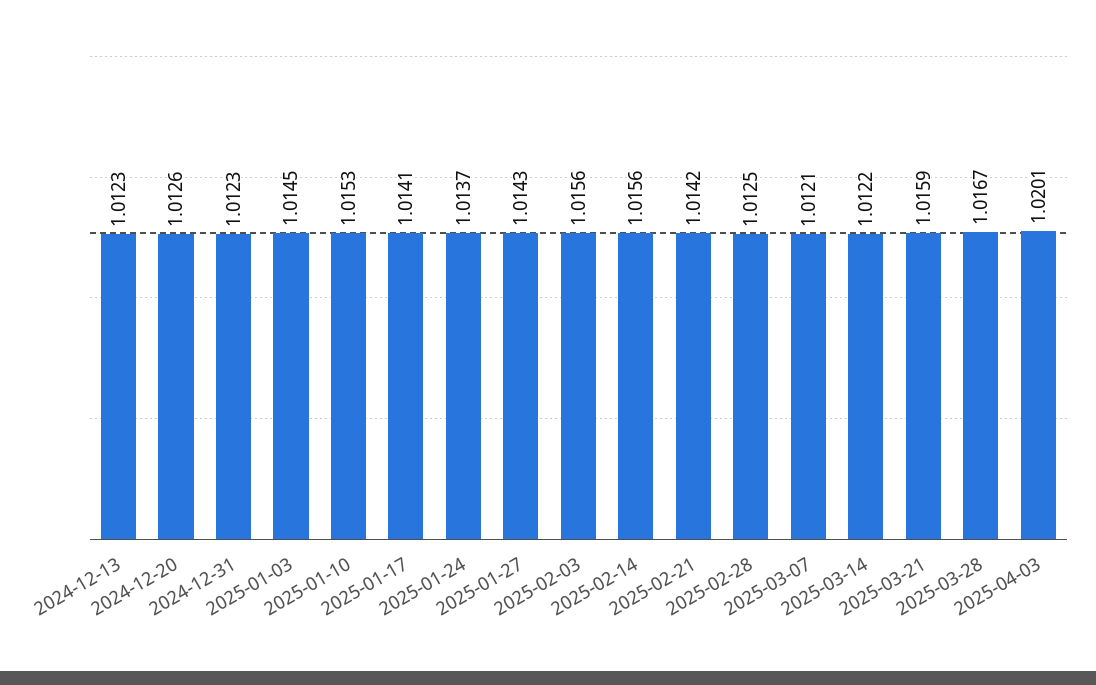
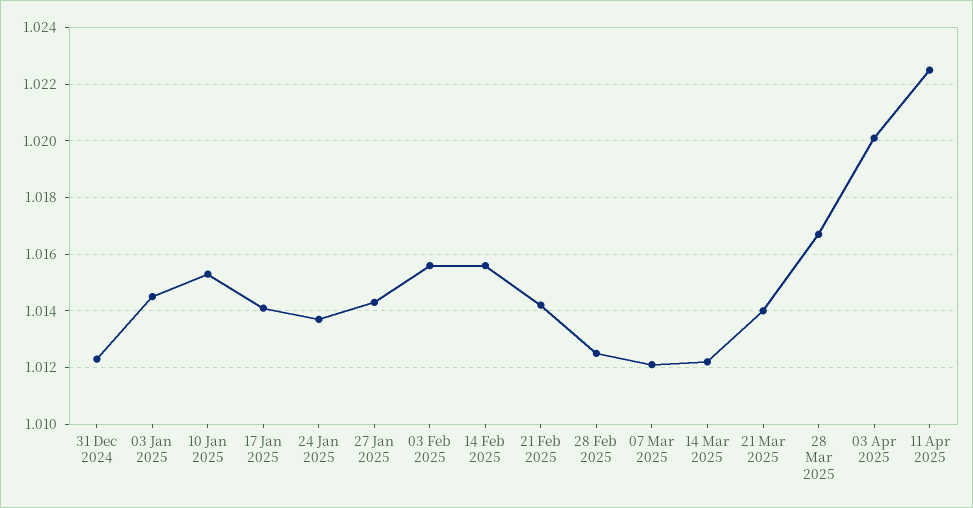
2024-12-13: 1.0123 -> none
2024-12-20: 1.0126 -> none
2025-03-21: 1.0159 -> 1.014
11 Apr 2025: none -> 1.0225

